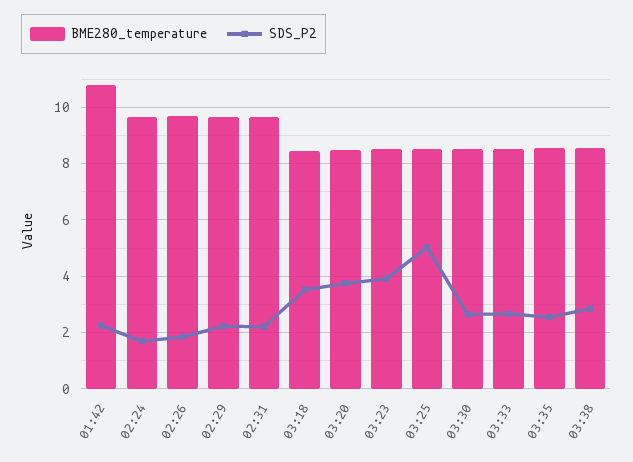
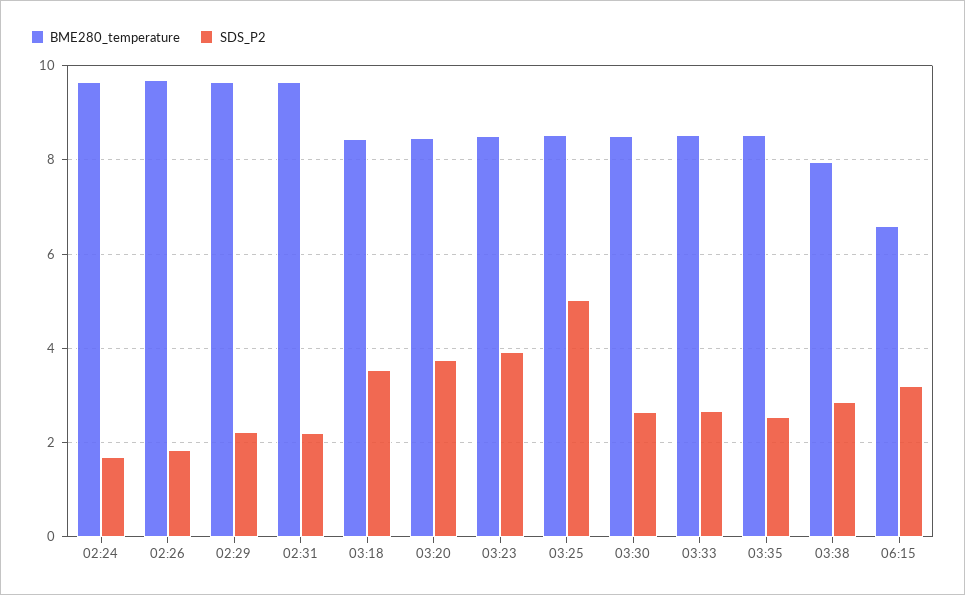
BME280_temperature, 01:42: 10.75 -> none
SDS_P2, 01:42: 2.25 -> none
BME280_temperature, 03:38: 8.5 -> 8
BME280_temperature, 06:15: none -> 6.6
SDS_P2, 06:15: none -> 3.2

